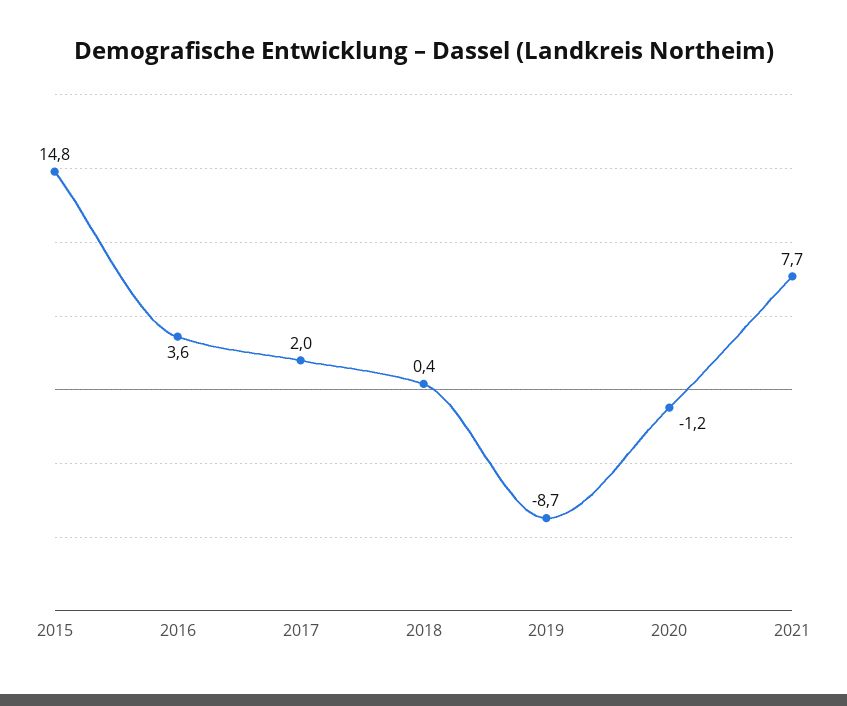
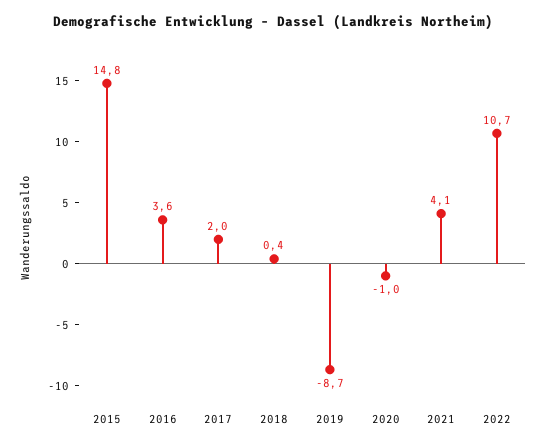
2020: -1.2 -> -1
2021: 7.7 -> 4.1
2022: none -> 10.7

